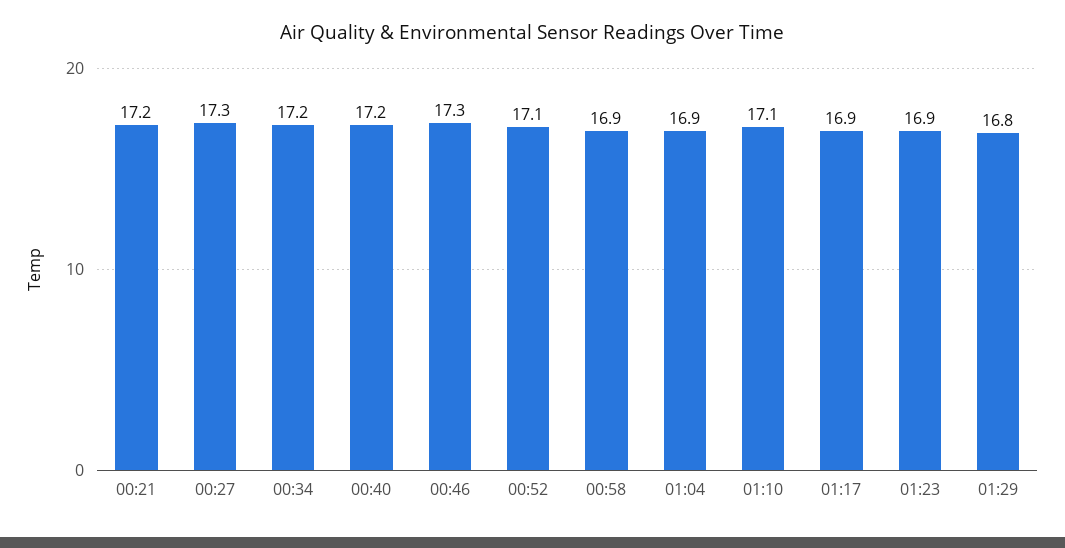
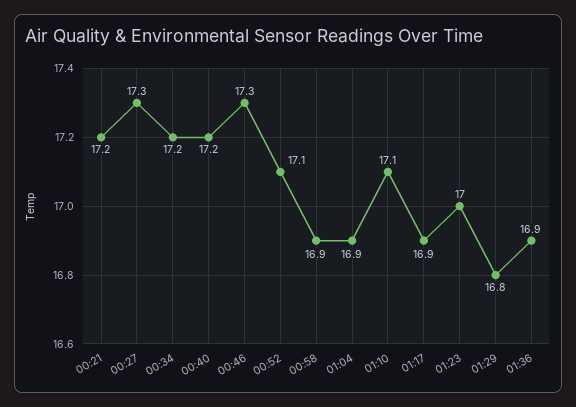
01:23: 16.9 -> 17
01:36: none -> 16.9

